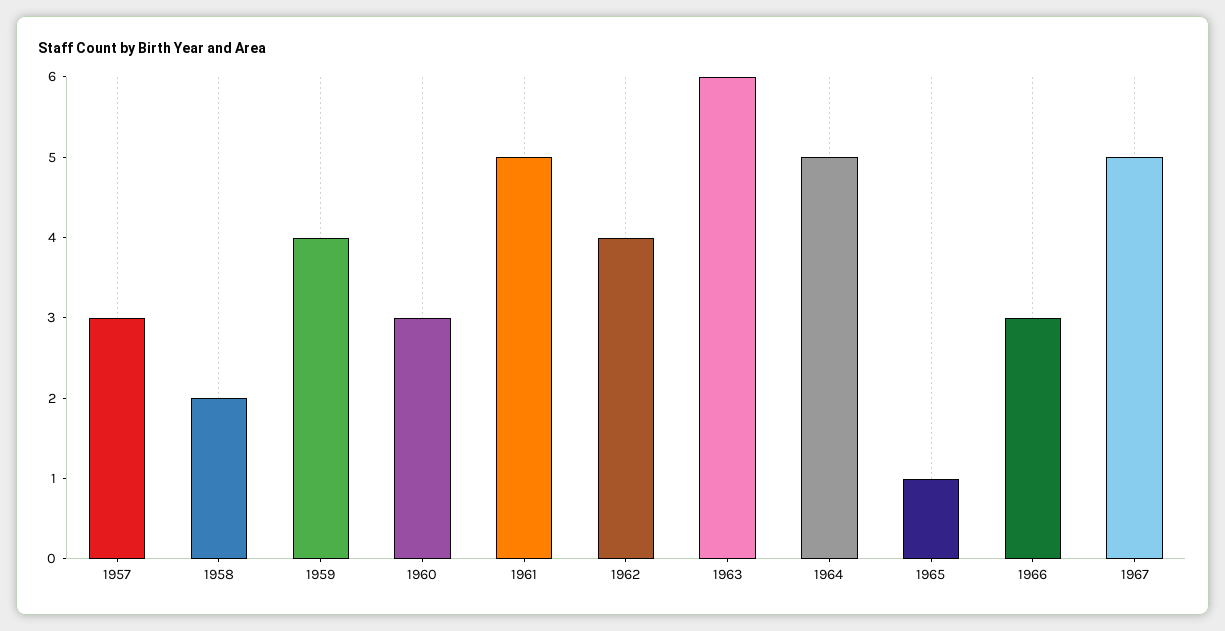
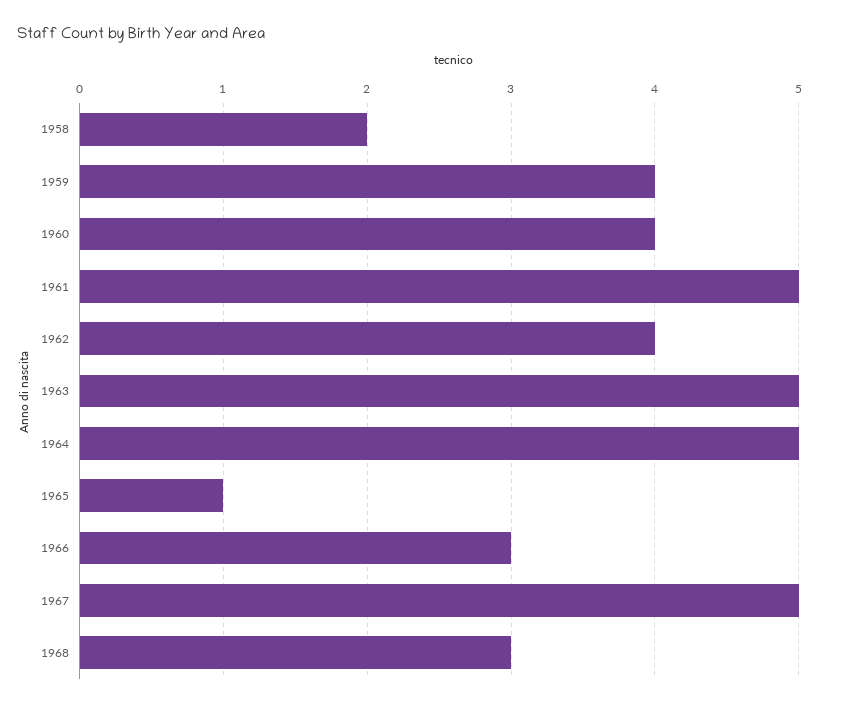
1957: 3 -> none
1960: 3 -> 4
1963: 6 -> 5
1968: none -> 3

